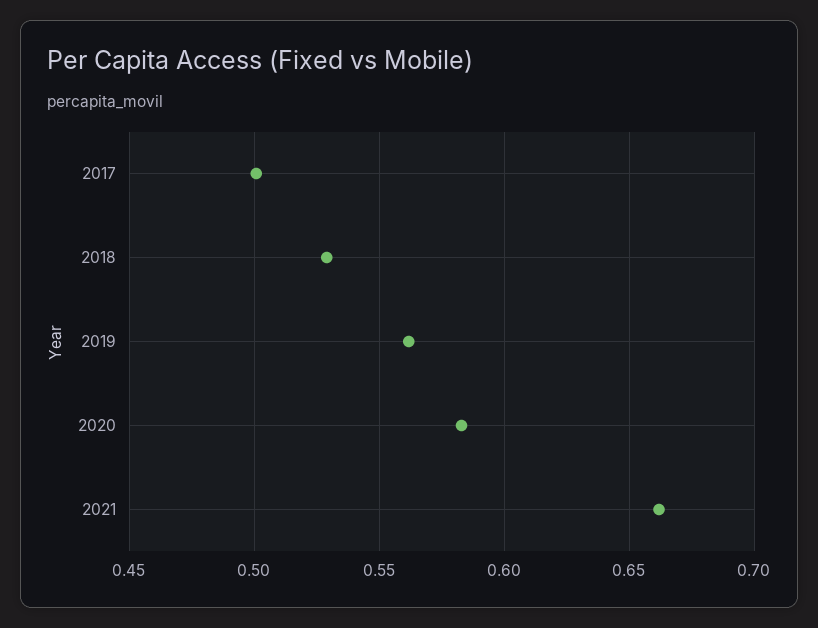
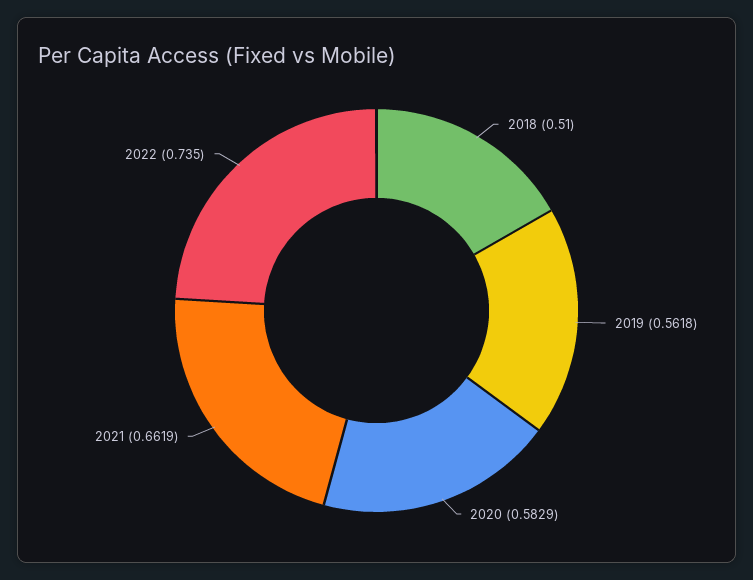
2017: 0.5 -> none
2018: 0.53 -> 0.51
2022: none -> 0.735

